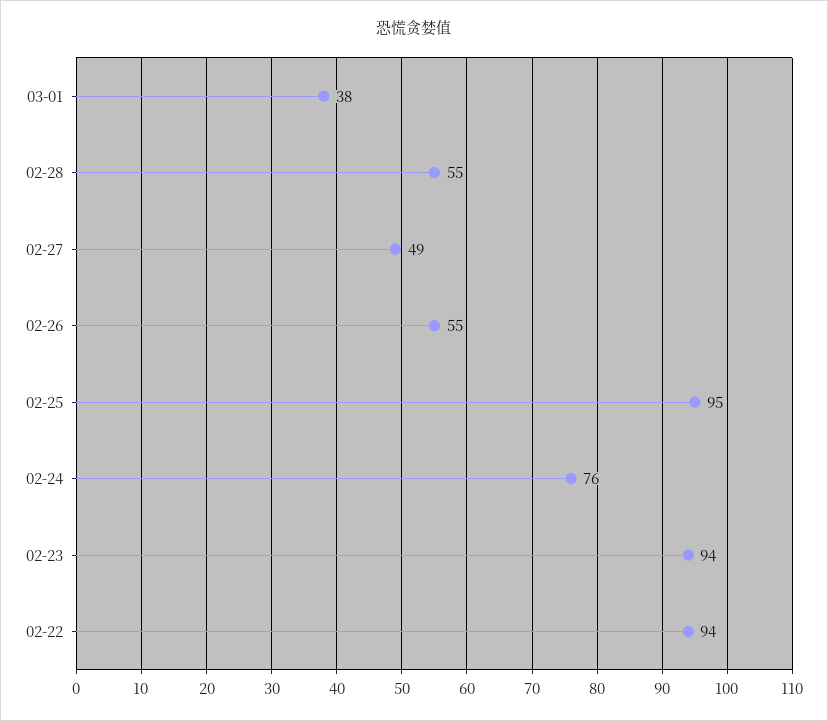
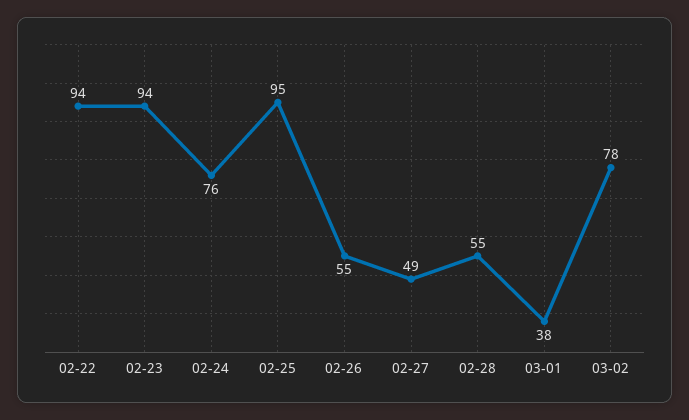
03-02: none -> 78

